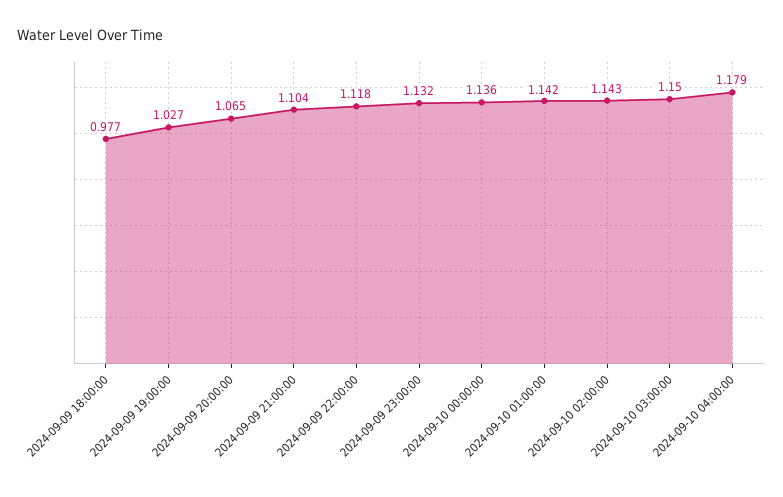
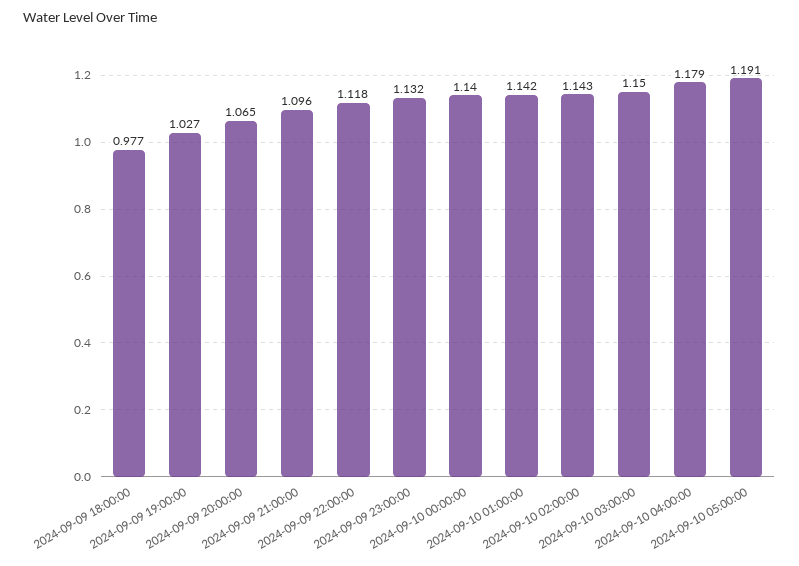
2024-09-09 21:00:00: 1.104 -> 1.096
2024-09-10 00:00:00: 1.136 -> 1.14
2024-09-10 05:00:00: none -> 1.191

